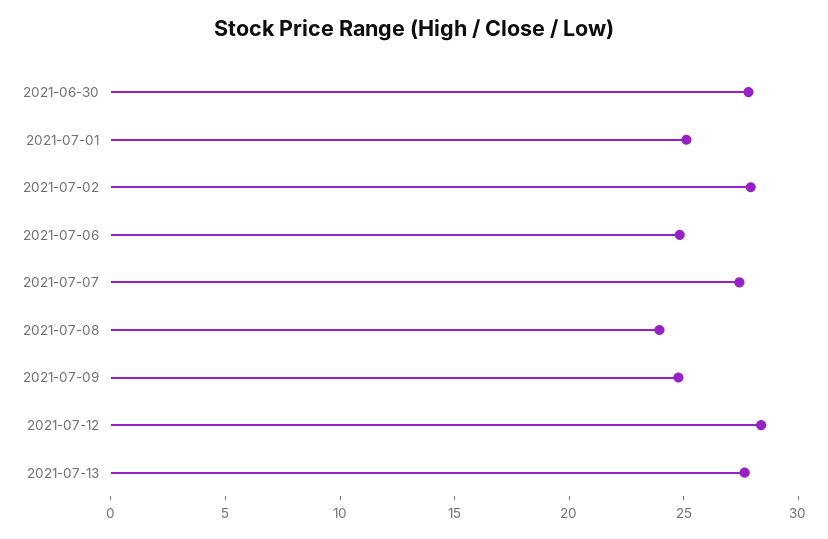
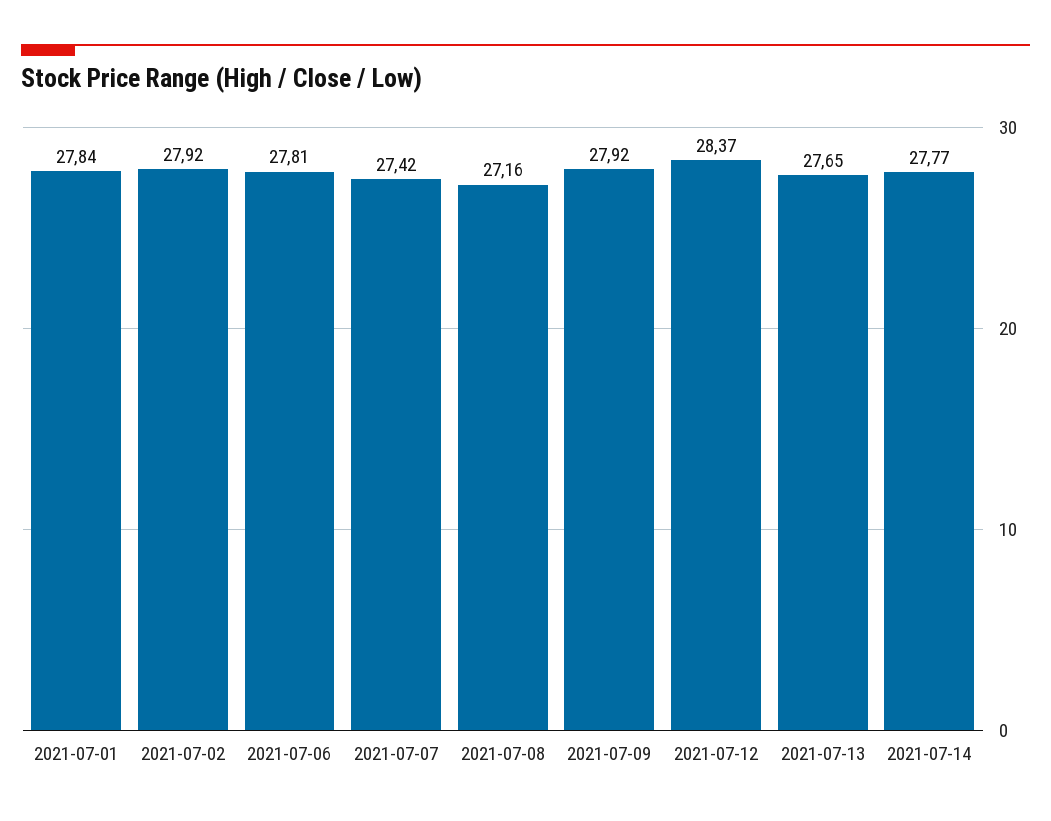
2021-06-30: 28 -> none
2021-07-01: 25 -> 27.84
2021-07-06: 25 -> 27.81
2021-07-08: 24 -> 27.16
2021-07-09: 25 -> 27.92
2021-07-14: none -> 27.77

